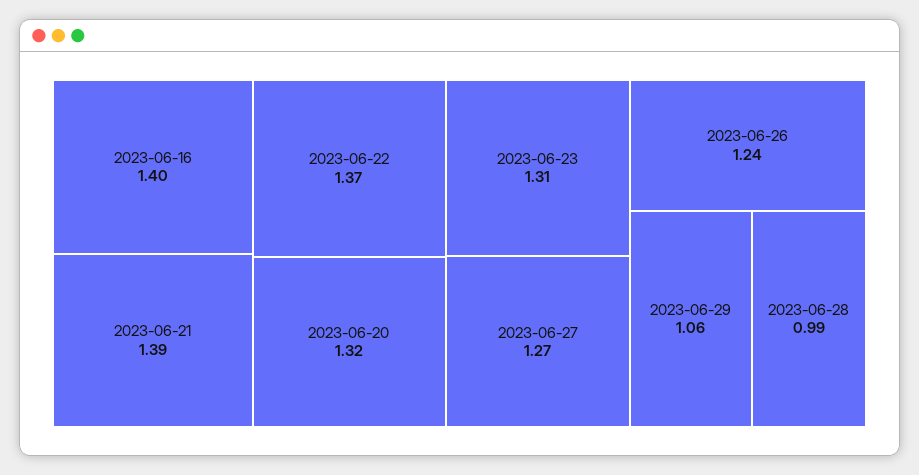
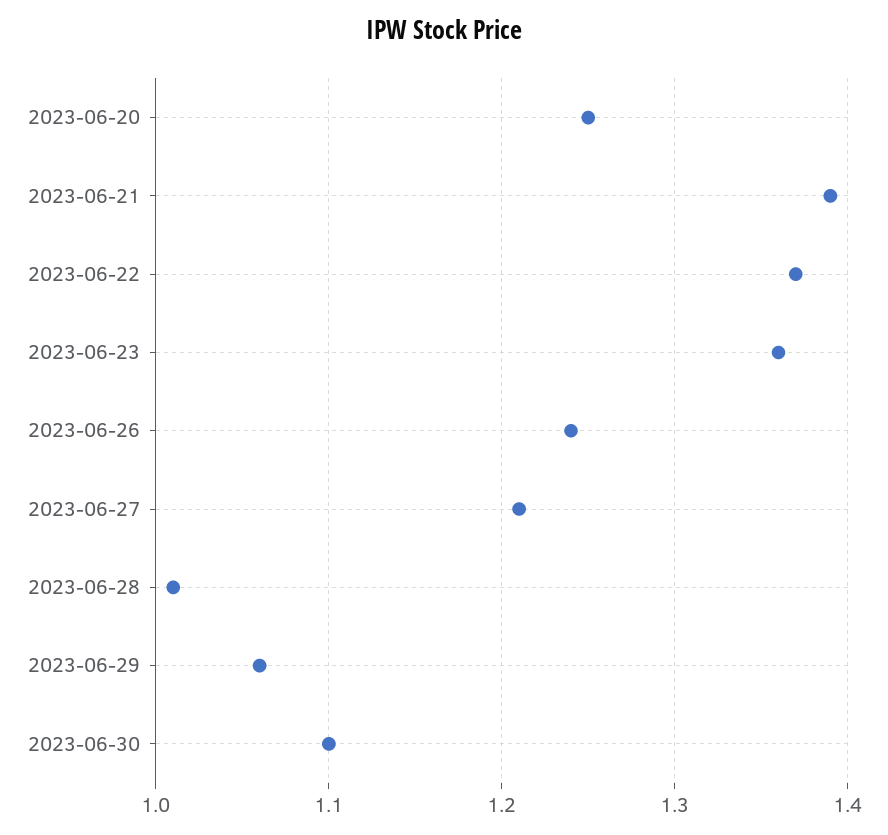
2023-06-16: 1.4 -> none
2023-06-20: 1.32 -> 1.25
2023-06-23: 1.31 -> 1.36
2023-06-27: 1.27 -> 1.21
2023-06-28: 0.99 -> 1.01
2023-06-30: none -> 1.1

